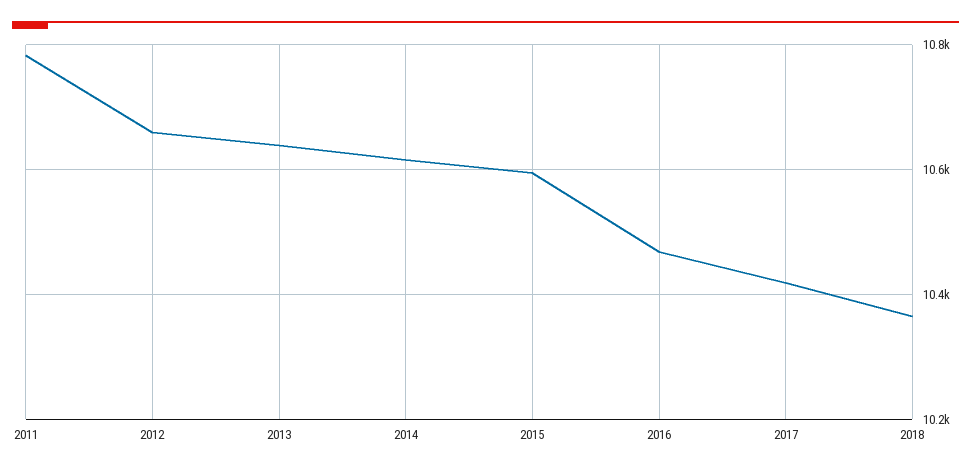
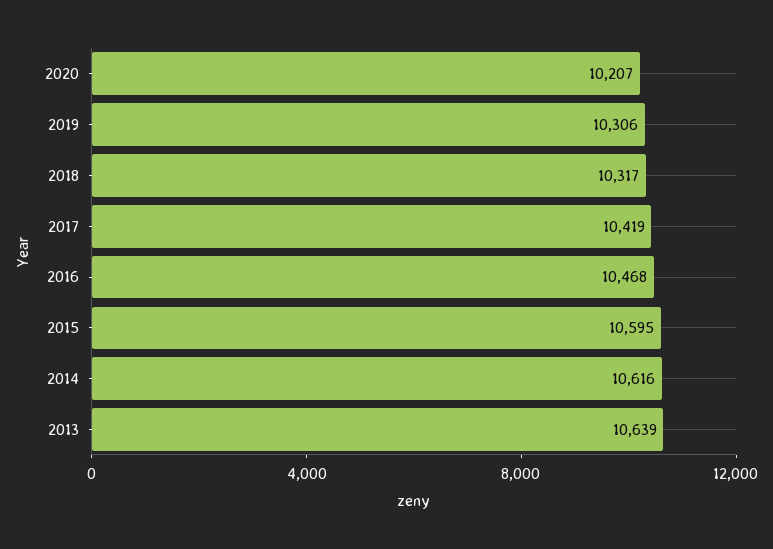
2011: 10780 -> none
2012: 10660 -> none
2018: 10360 -> 10317
2020: none -> 10207
2019: none -> 10306

